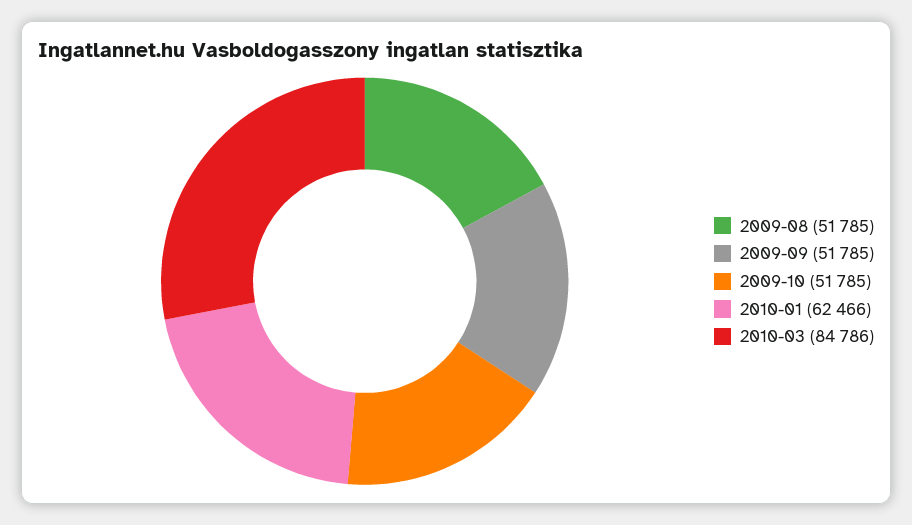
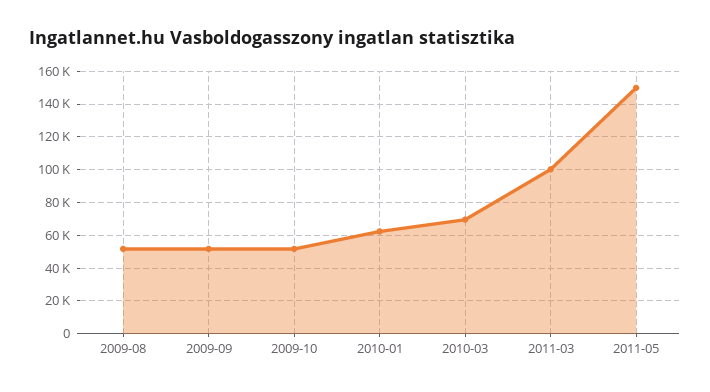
2010-03: 84786 -> 70000
2011-03: none -> 100000
2011-05: none -> 150000

